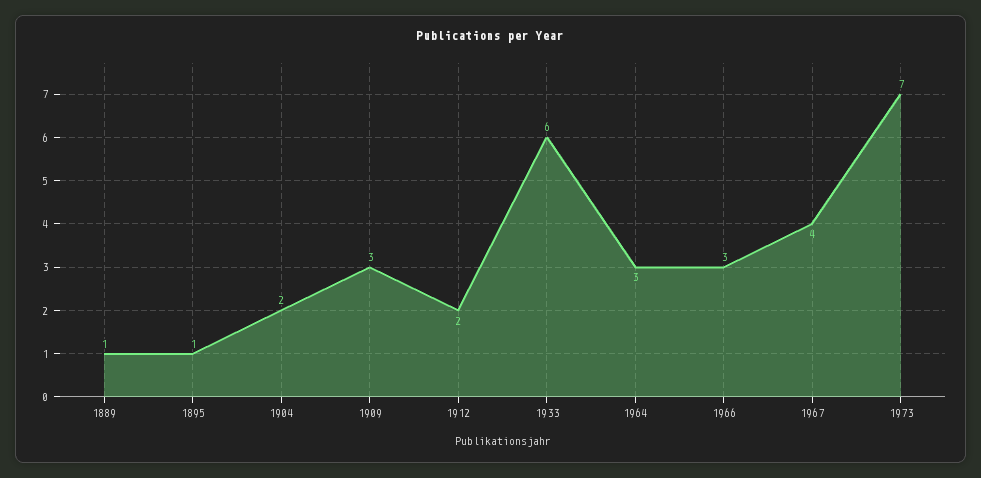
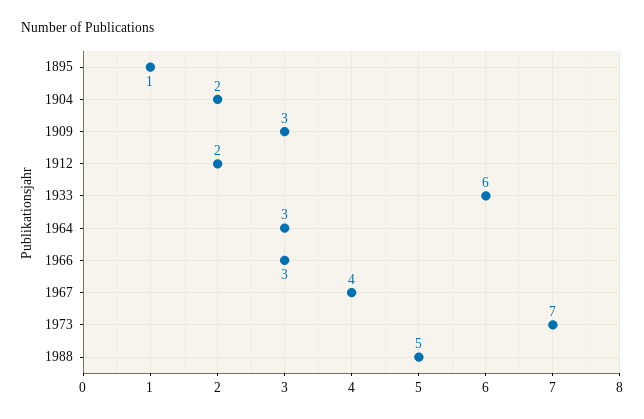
1889: 1 -> none
1988: none -> 5

